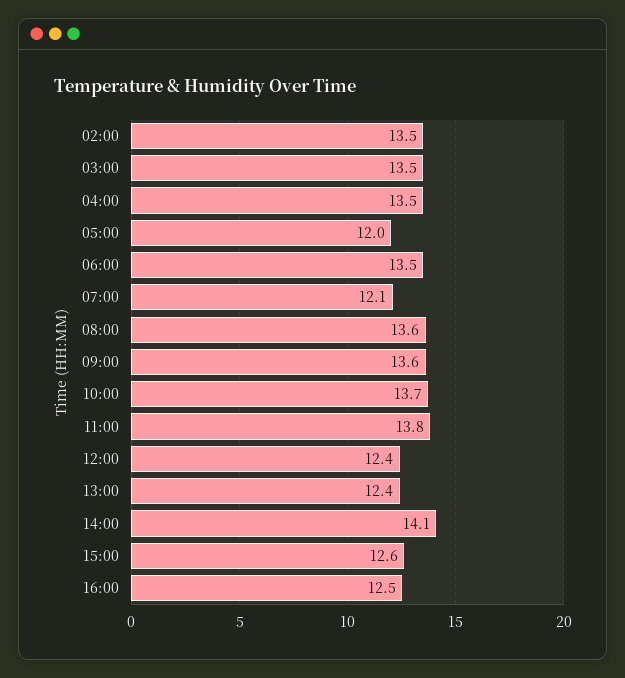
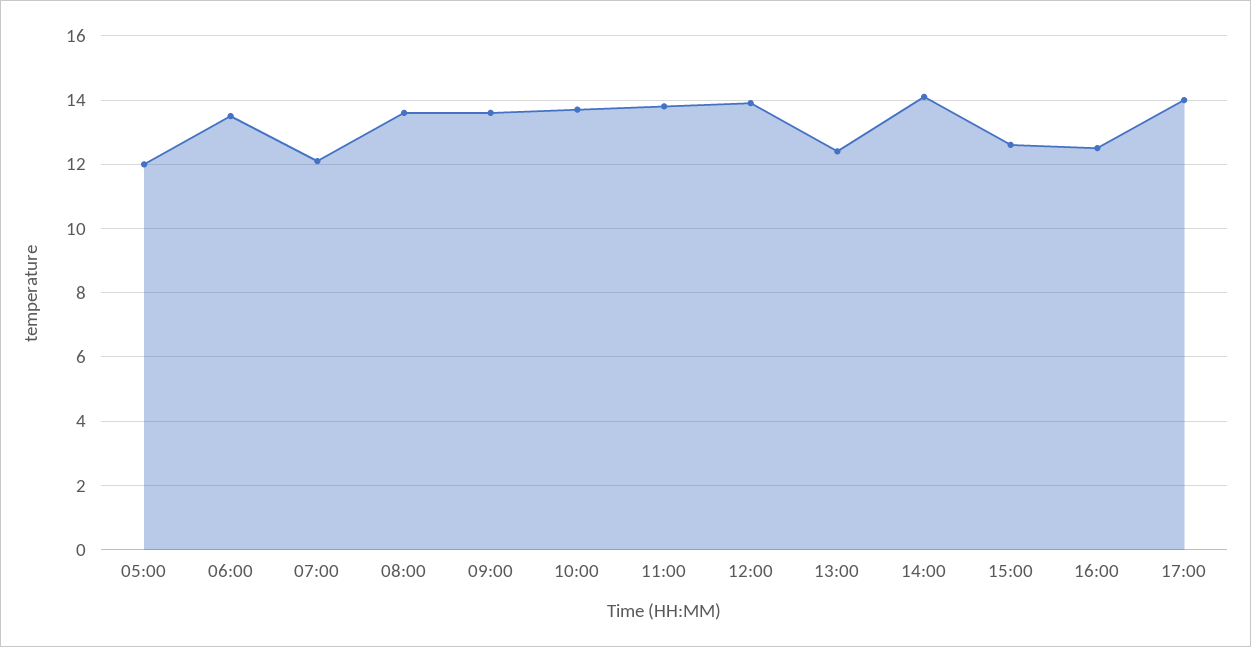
02:00: 13.5 -> none
03:00: 13.5 -> none
04:00: 13.5 -> none
12:00: 12.4 -> 14
17:00: none -> 14

